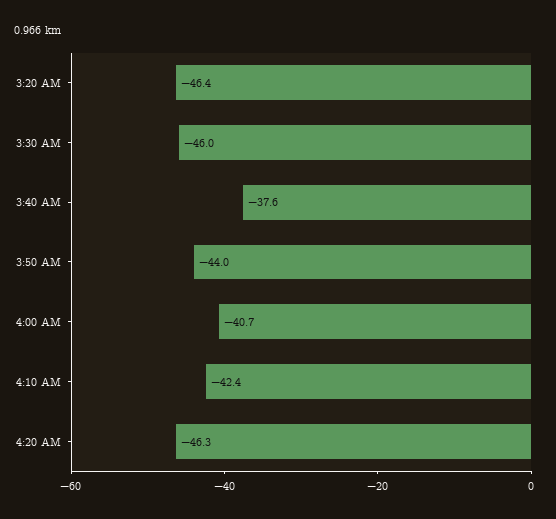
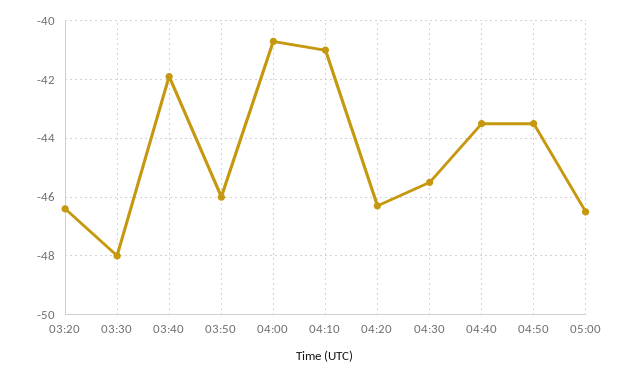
3:30 AM: -46 -> -48
3:40 AM: -37.6 -> -42
3:50 AM: -44 -> -46
4:10 AM: -42.4 -> -41
04:30: none -> -45.5
04:40: none -> -43.5
04:50: none -> -43.5
05:00: none -> -46.5

